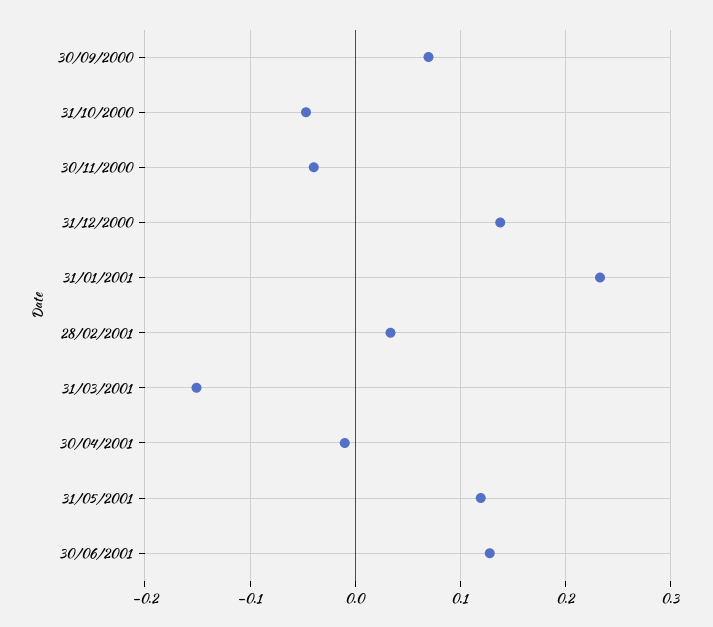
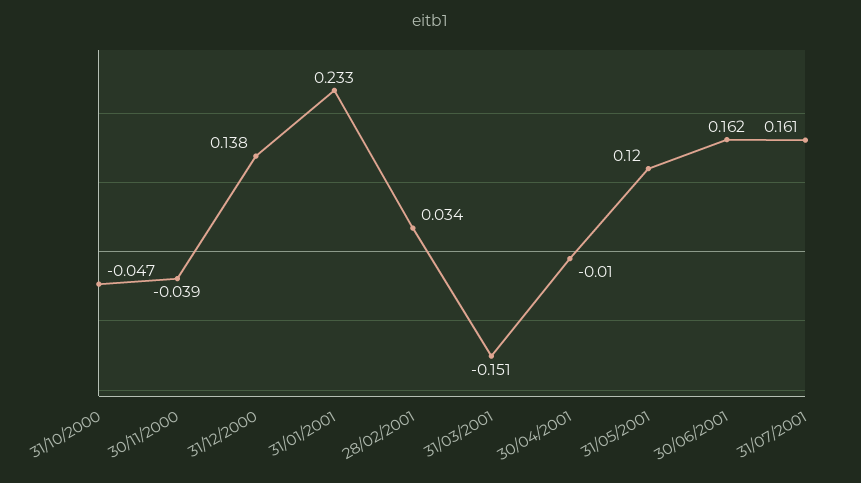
30/09/2000: 0.07 -> none
30/06/2001: 0.13 -> 0.162
31/07/2001: none -> 0.161

